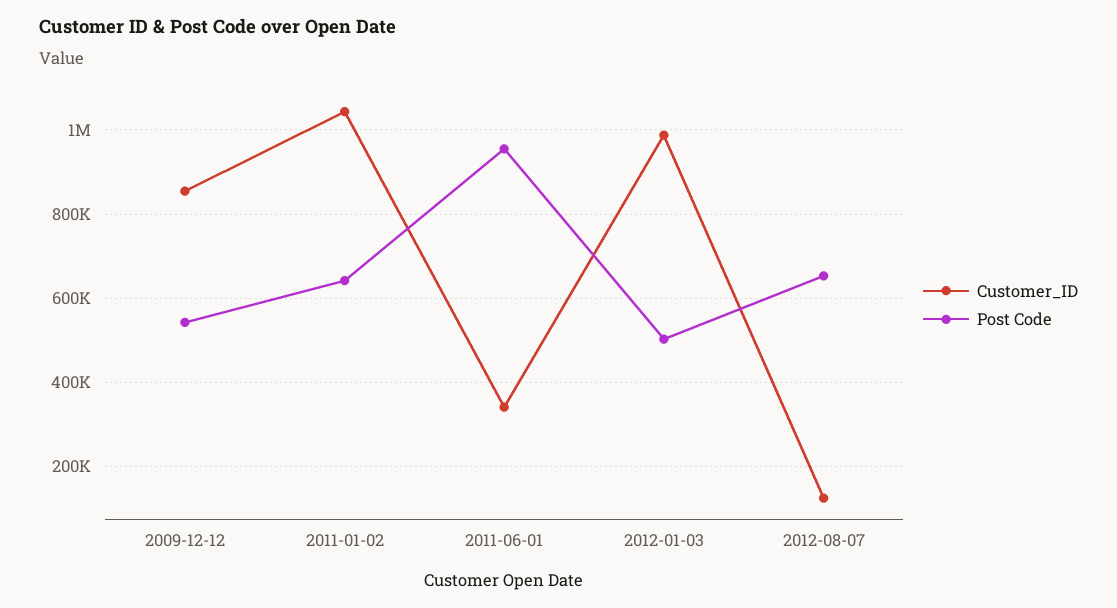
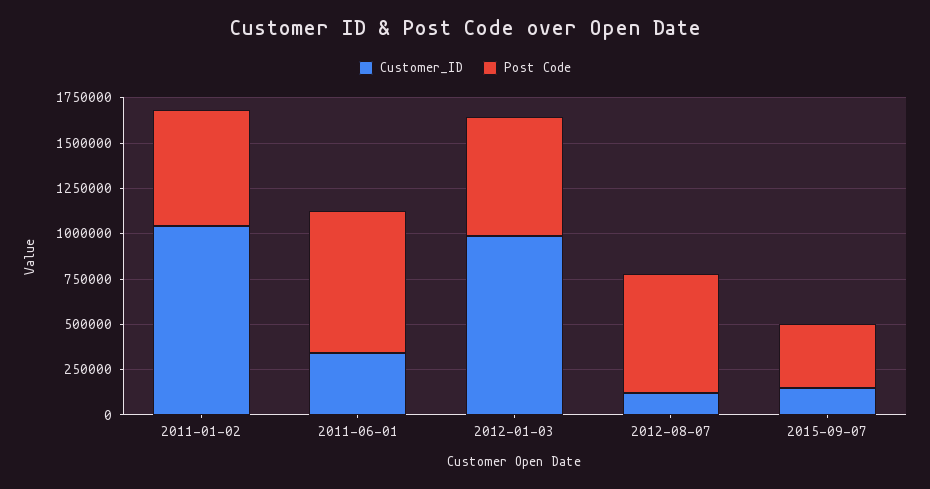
Customer_ID, 2009-12-12: 860000 -> none
Post Code, 2009-12-12: 540000 -> none
Post Code, 2011-06-01: 960000 -> 800000
Post Code, 2012-01-03: 500000 -> 650000
Customer_ID, 2015-09-07: none -> 150000
Post Code, 2015-09-07: none -> 350000

